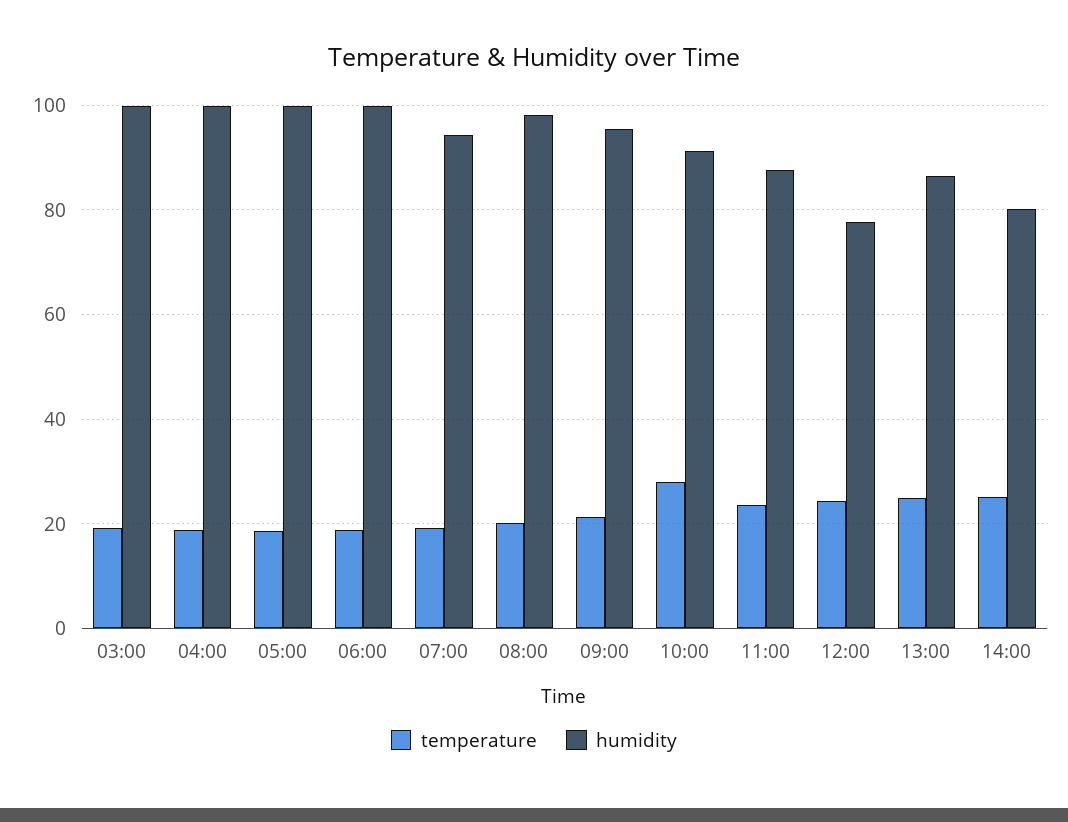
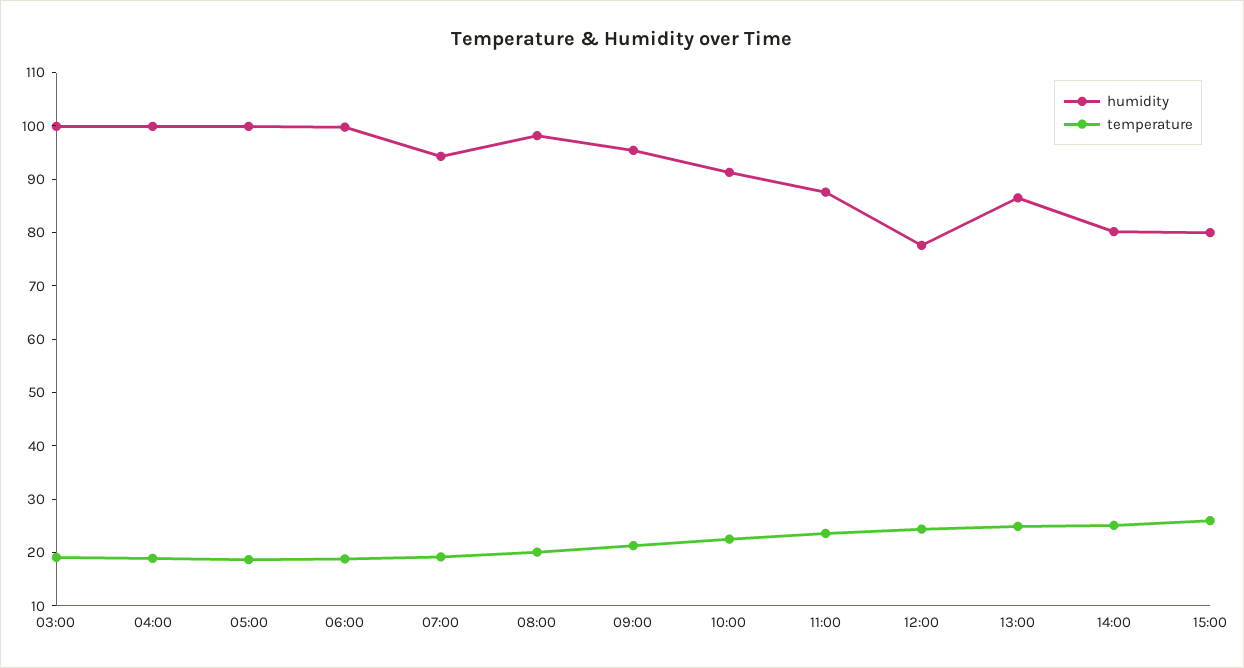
temperature, 10:00: 28 -> 22
humidity, 15:00: none -> 80
temperature, 15:00: none -> 26

